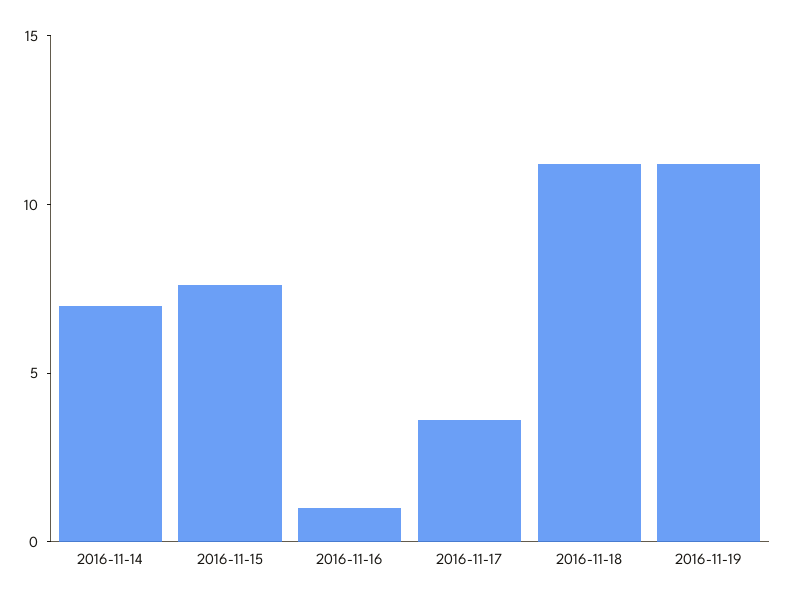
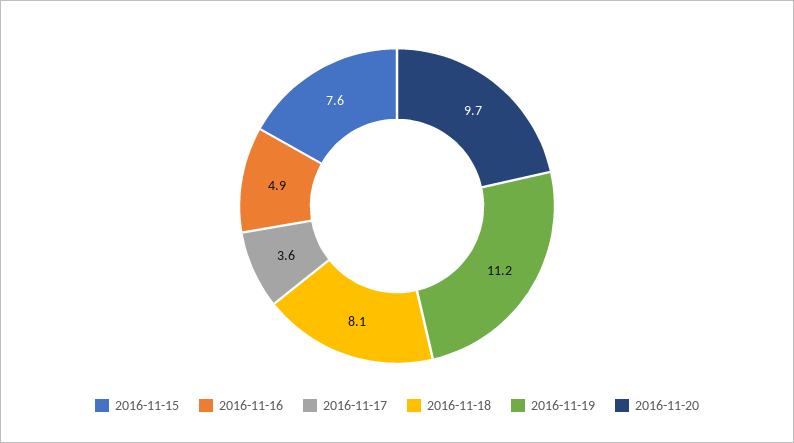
2016-11-14: 7 -> none
2016-11-16: 1 -> 4.9
2016-11-18: 11 -> 8.1
2016-11-20: none -> 9.7

